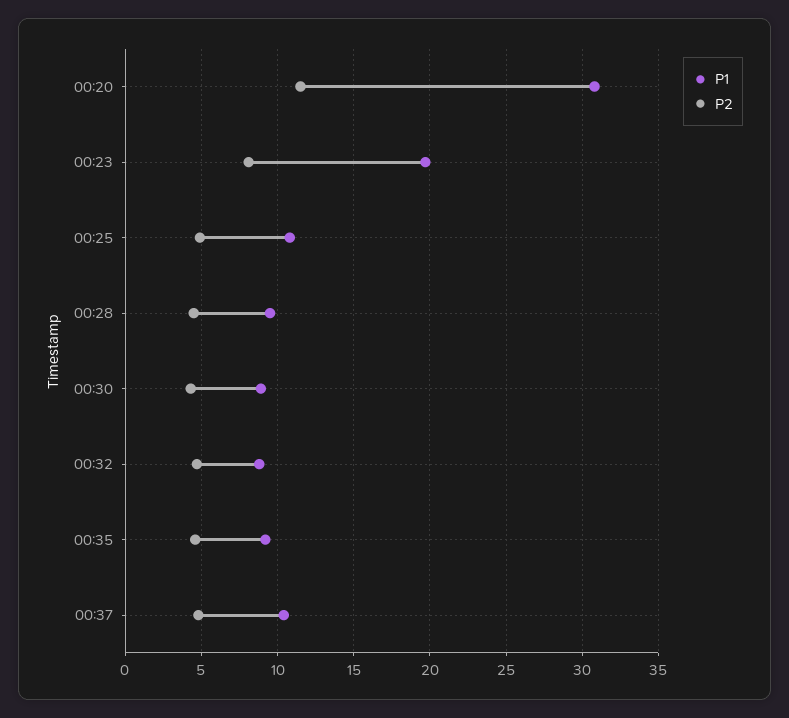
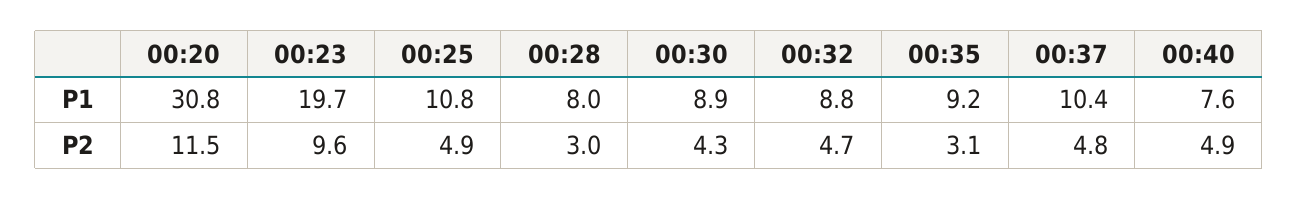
P2, 00:23: 8 -> 9.6
P1, 00:28: 9.5 -> 8
P2, 00:28: 4.5 -> 3
P2, 00:35: 4.5 -> 3.1
P1, 00:40: none -> 7.6
P2, 00:40: none -> 4.9

